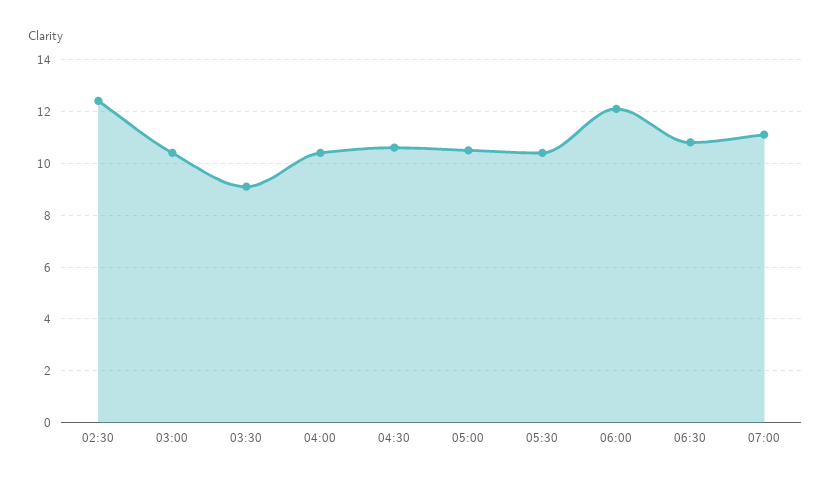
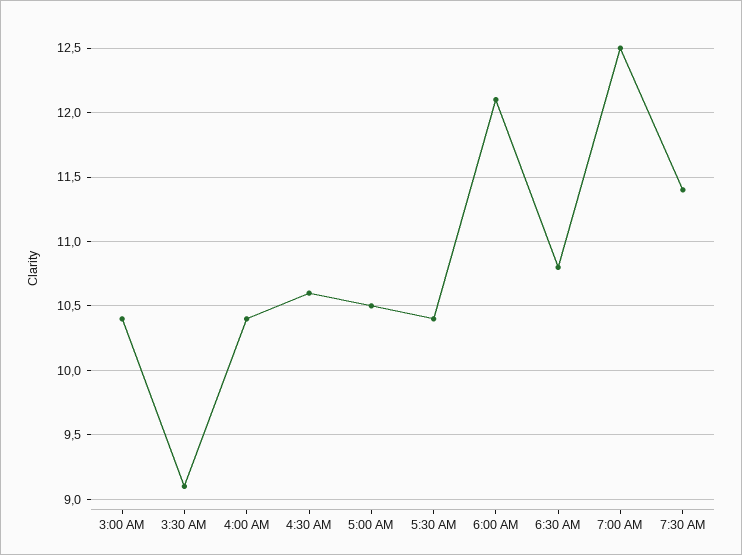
02:30: 12.5 -> none
07:00: 11 -> 12.5
7:30 AM: none -> 11.4

